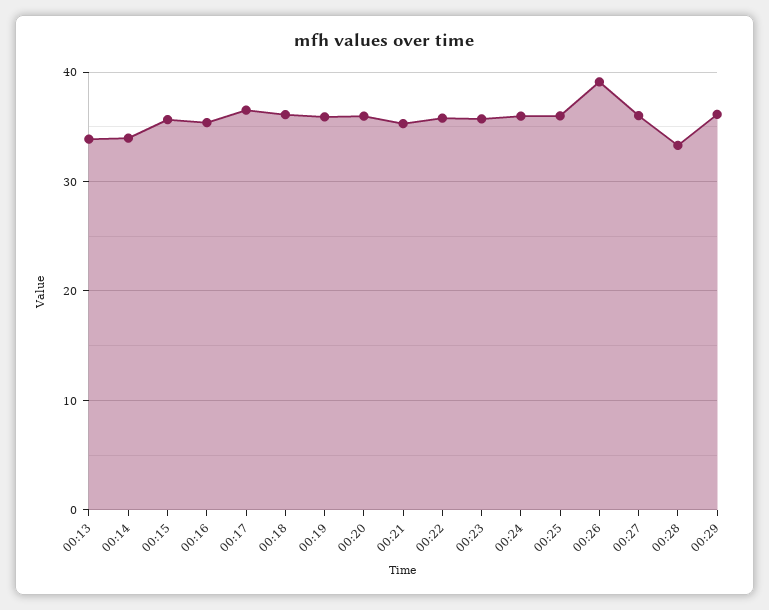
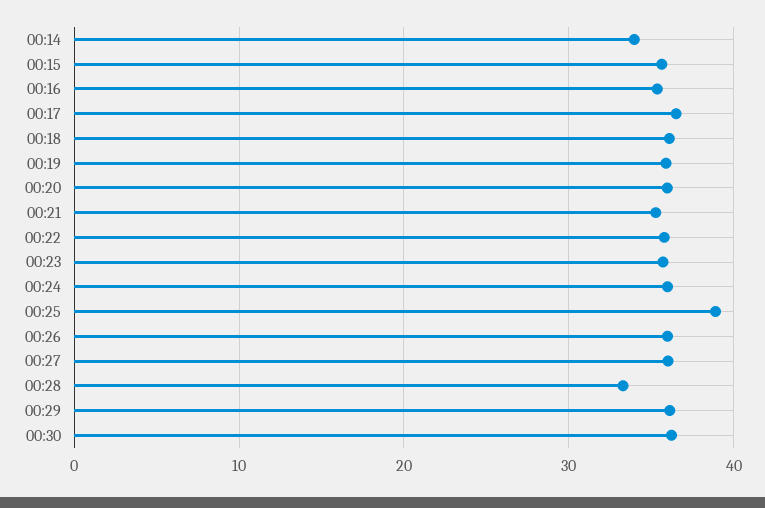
00:13: 34 -> none
00:25: 36 -> 39
00:26: 39 -> 36
00:30: none -> 36

